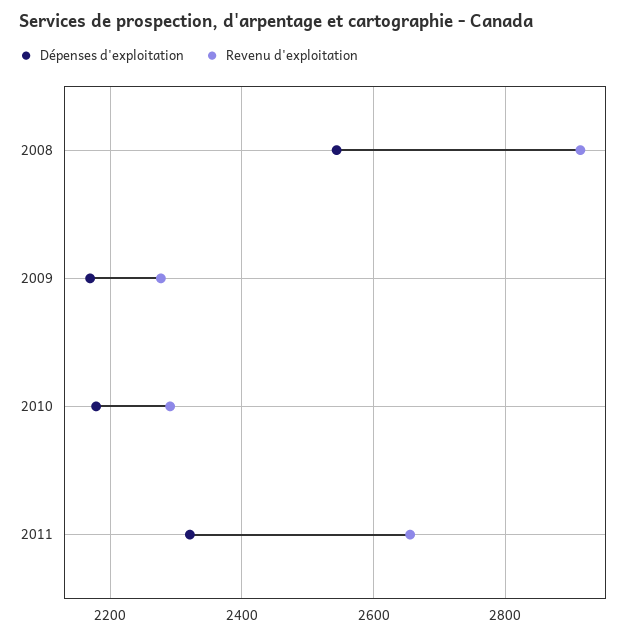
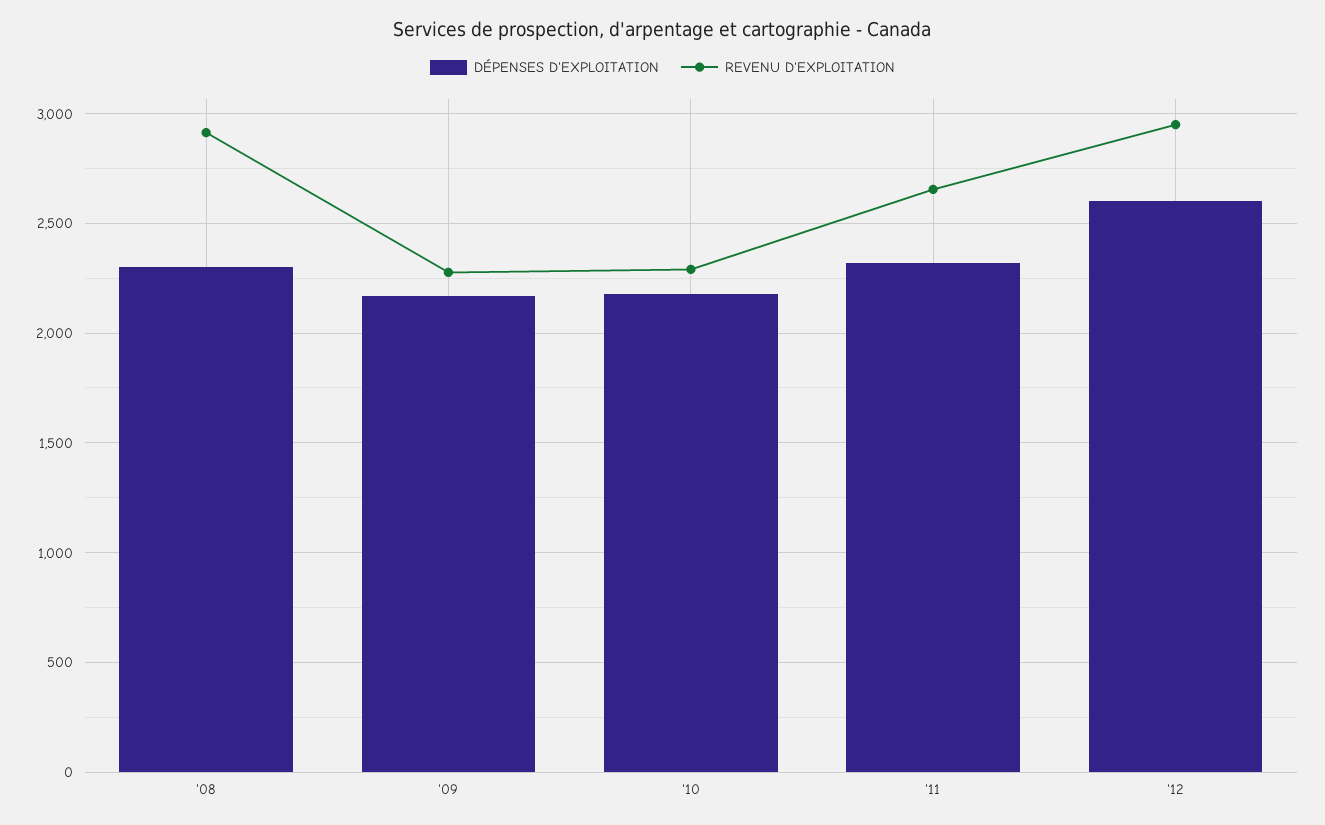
Dépenses d'exploitation, 2008: 2540 -> 2300
Dépenses d'exploitation, '12: none -> 2600
Revenu d'exploitation, '12: none -> 2950

